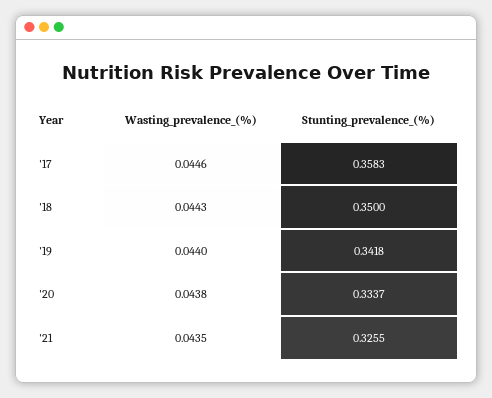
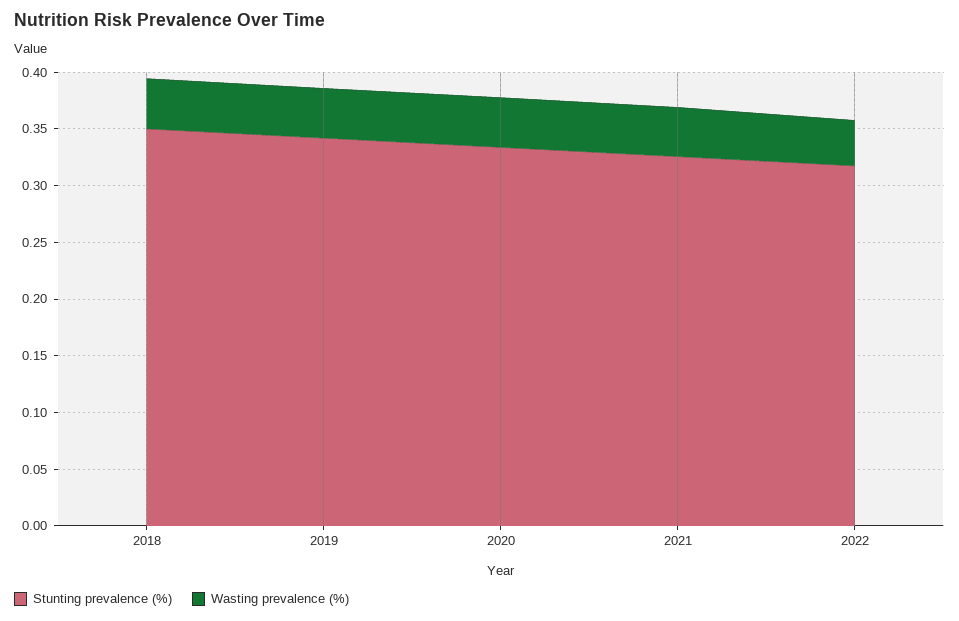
Wasting_prevalence_(%), '17: 0.0446 -> none
Stunting_prevalence_(%), '17: 0.3583 -> none
Stunting_prevalence_(%), 2022: none -> 0.32
Wasting_prevalence_(%), 2022: none -> 0.04

